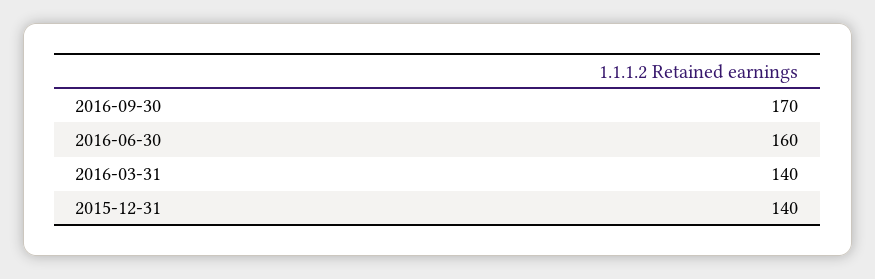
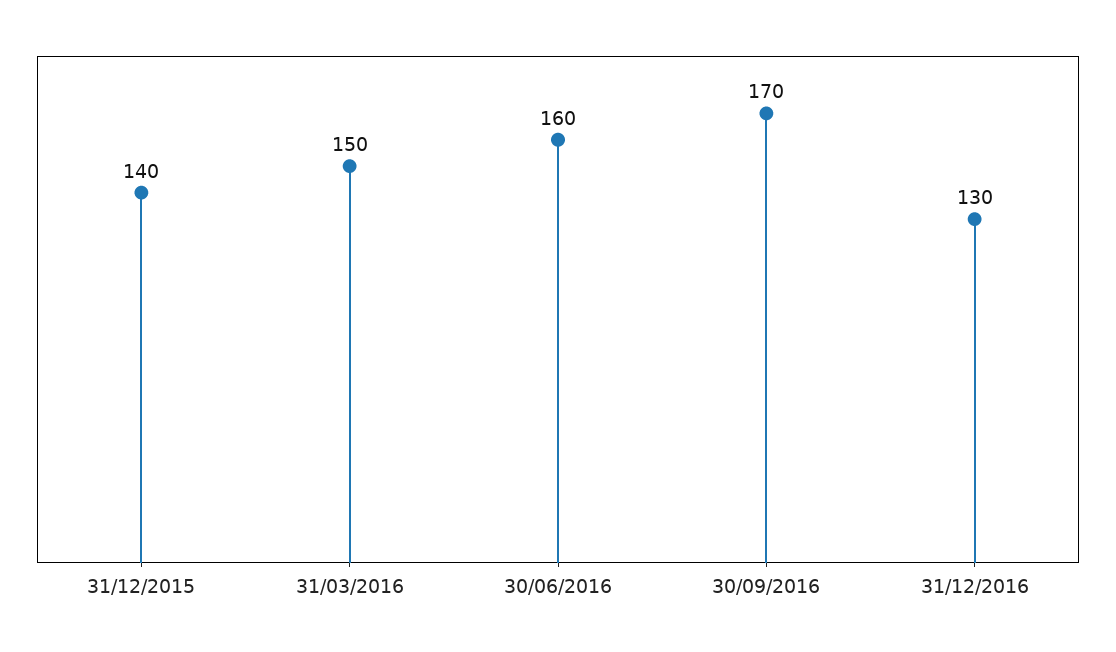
2016-03-31: 140 -> 150
31/12/2016: none -> 130

